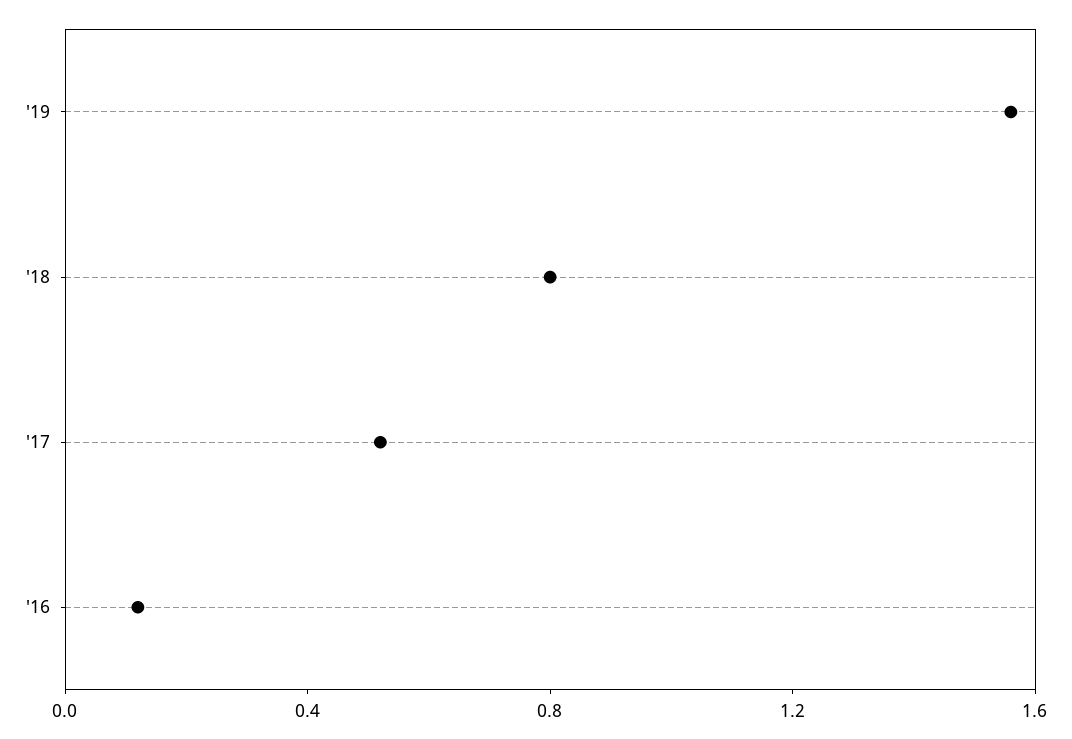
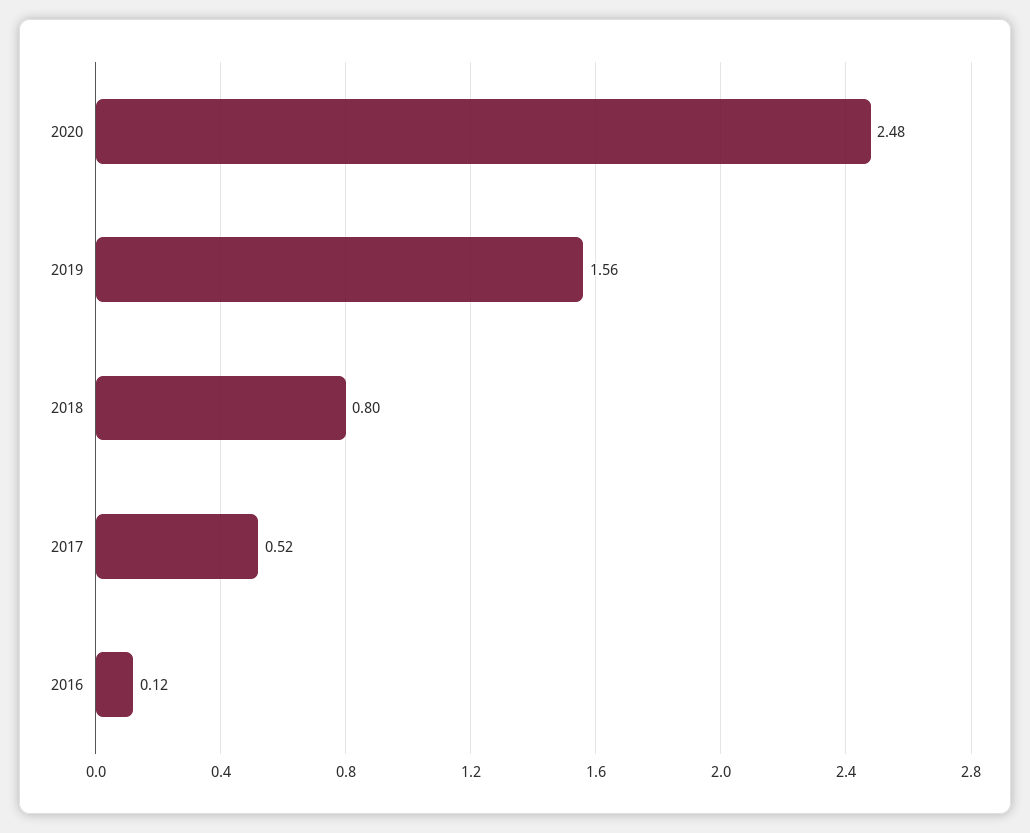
2020: none -> 2.48

